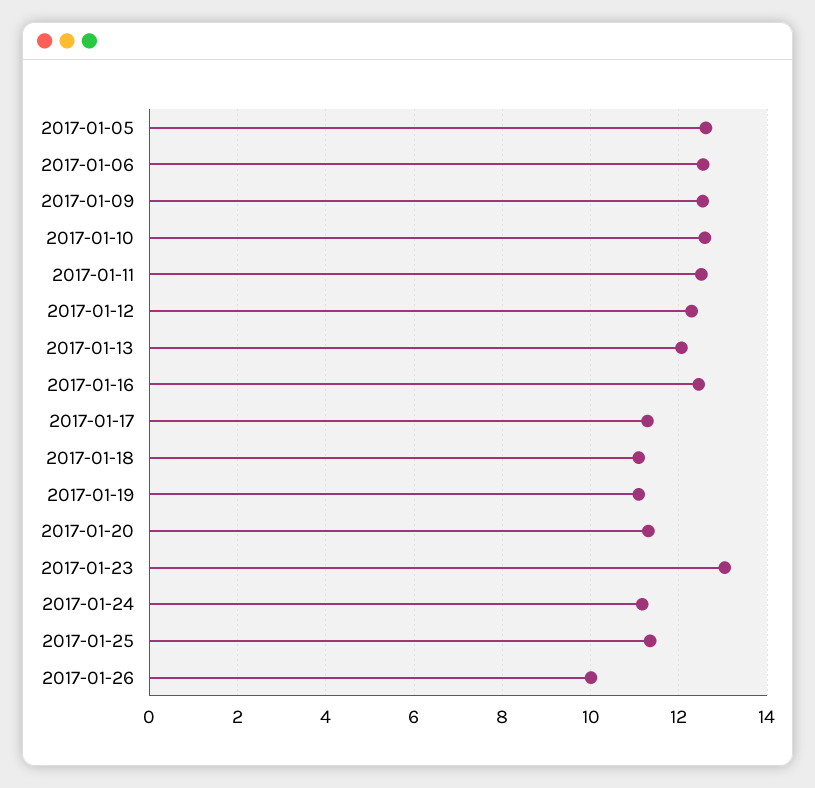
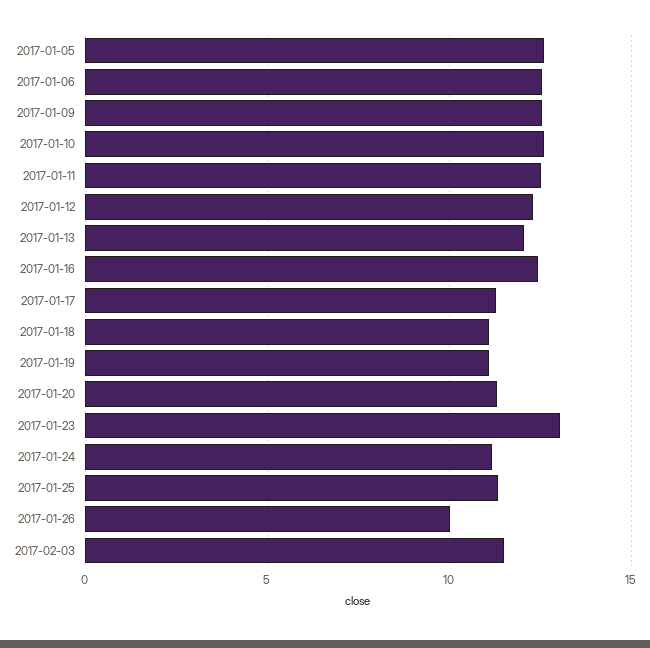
2017-02-03: none -> 11.5

